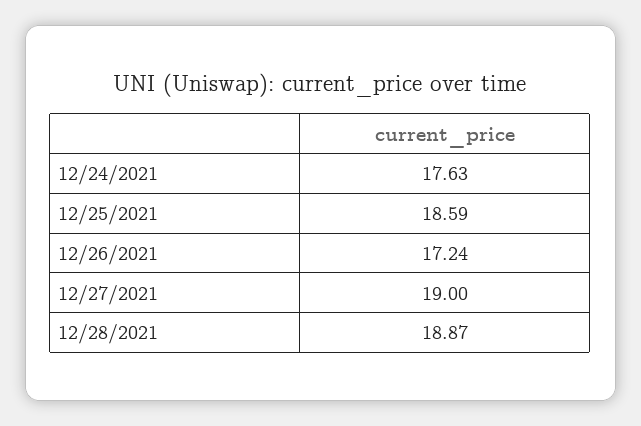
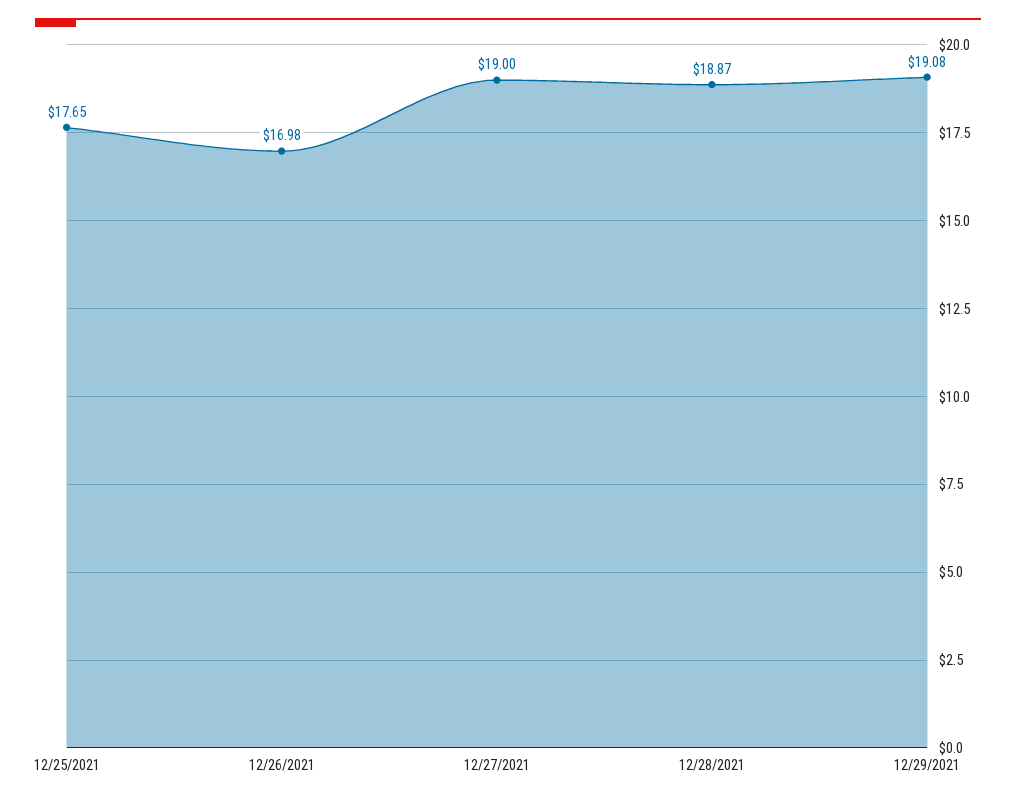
12/24/2021: 17.63 -> none
12/25/2021: 18.59 -> 17.65
12/26/2021: 17.24 -> 16.98
12/29/2021: none -> 19.08

